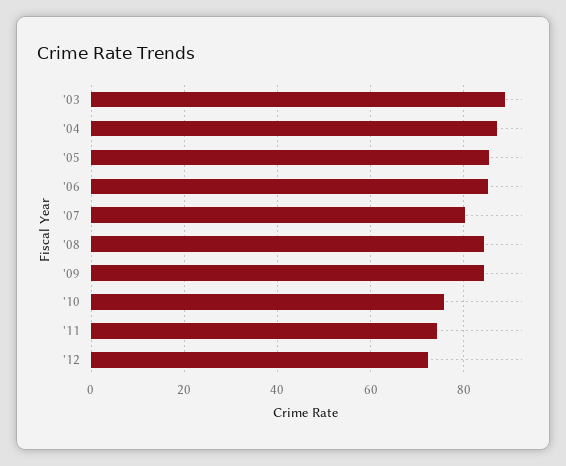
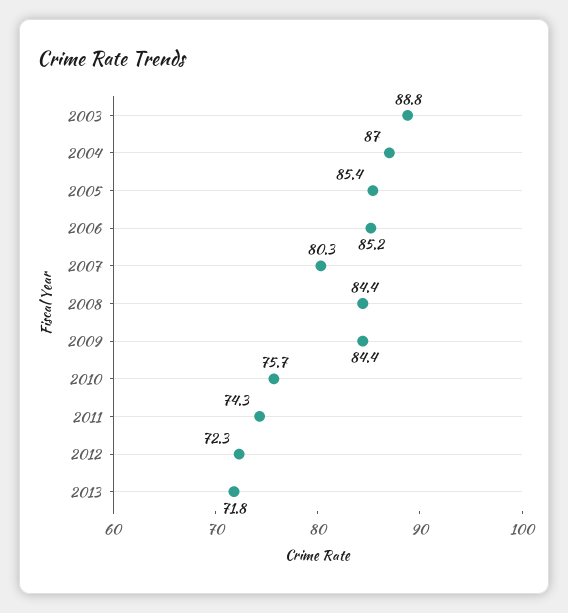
2013: none -> 71.8

